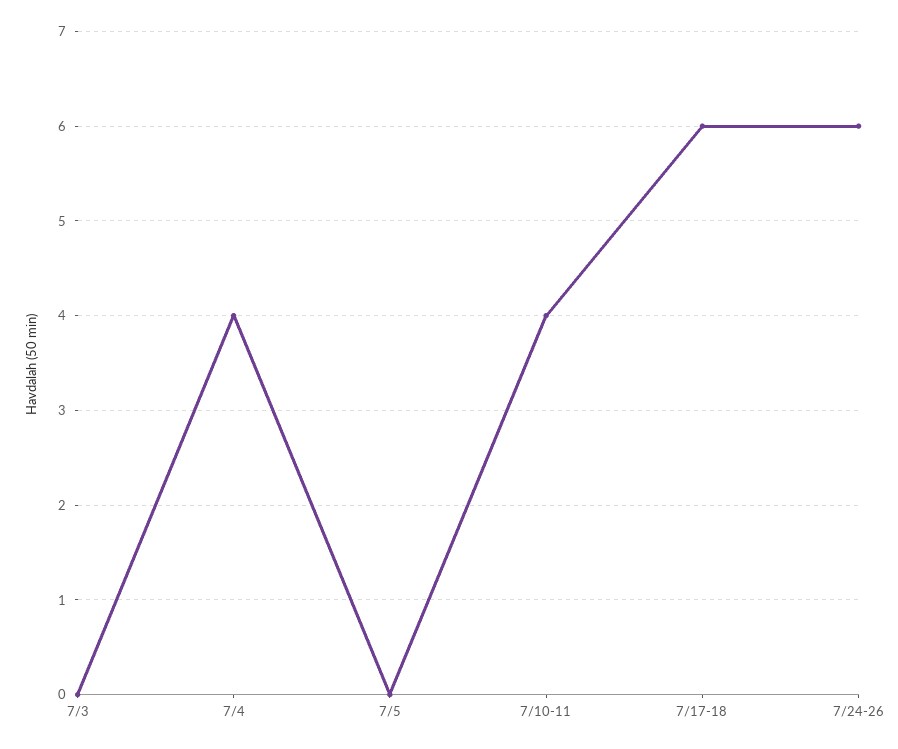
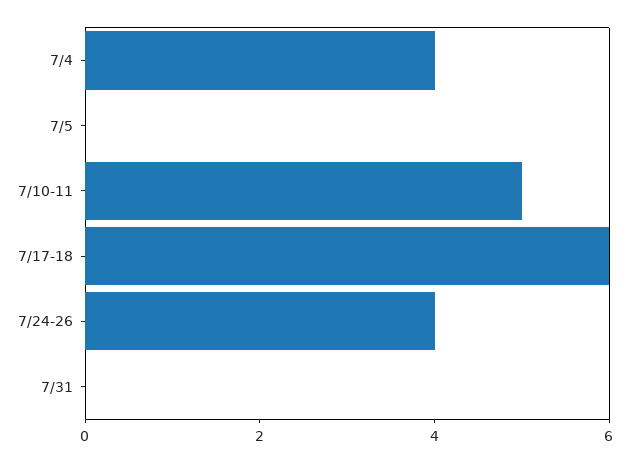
7/3: 0 -> none
7/10-11: 4 -> 5
7/24-26: 6 -> 4
7/31: none -> 0

